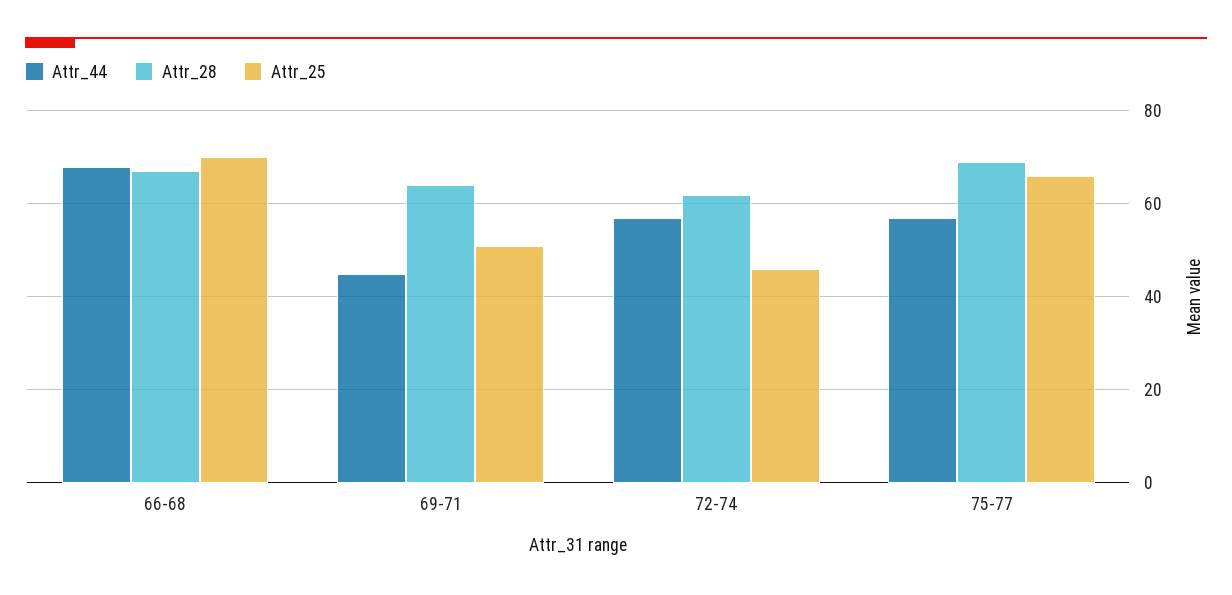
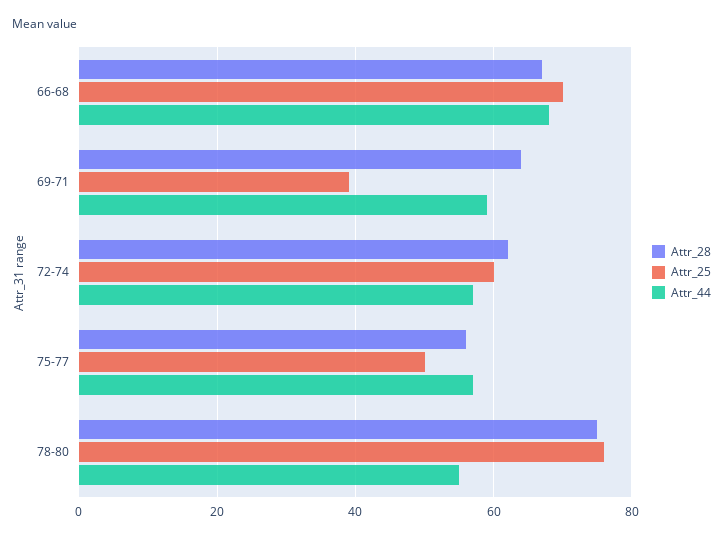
Attr_44, 69-71: 45 -> 60
Attr_25, 69-71: 50 -> 40
Attr_25, 72-74: 45 -> 60
Attr_28, 75-77: 70 -> 55
Attr_25, 75-77: 65 -> 50
Attr_28, 78-80: none -> 75
Attr_25, 78-80: none -> 75
Attr_44, 78-80: none -> 55

